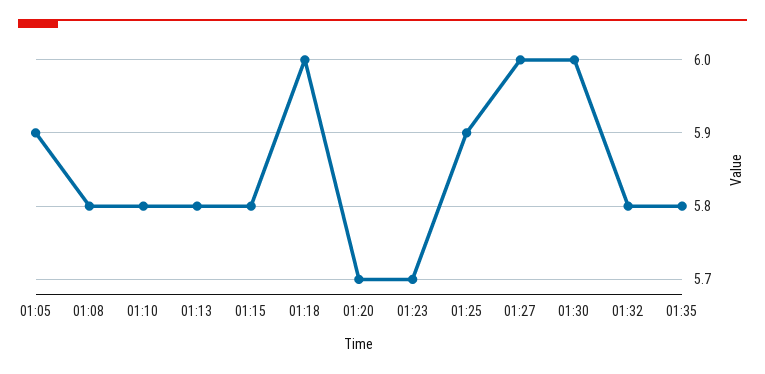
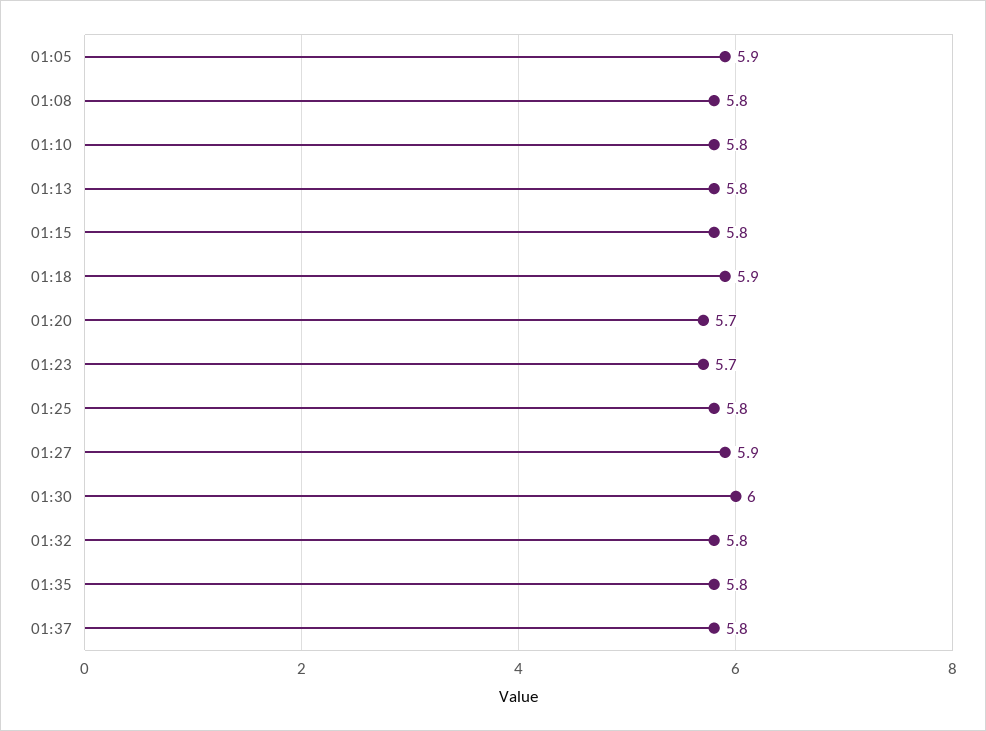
01:18: 6 -> 5.9
01:25: 5.9 -> 5.8
01:27: 6 -> 5.9
01:37: none -> 5.8

